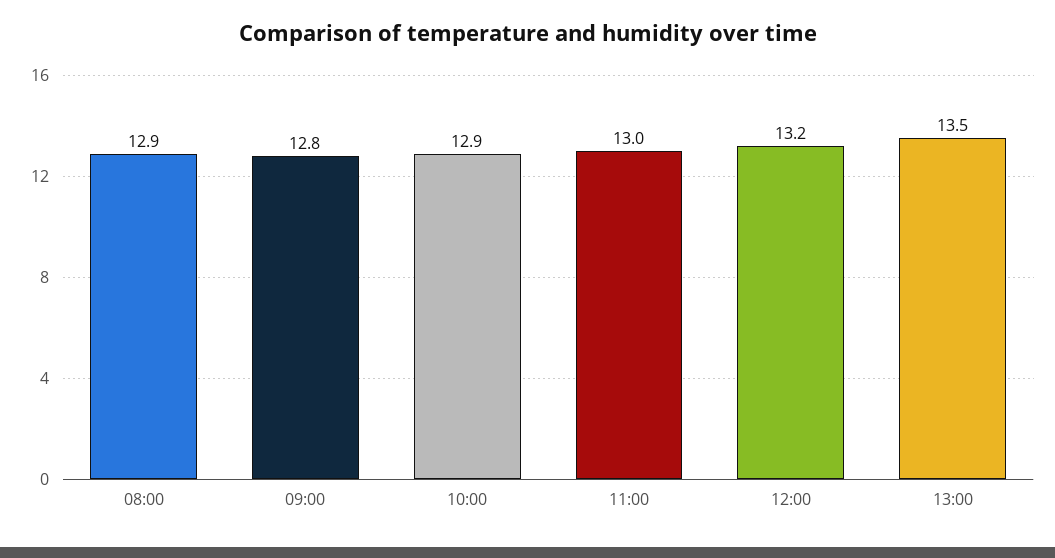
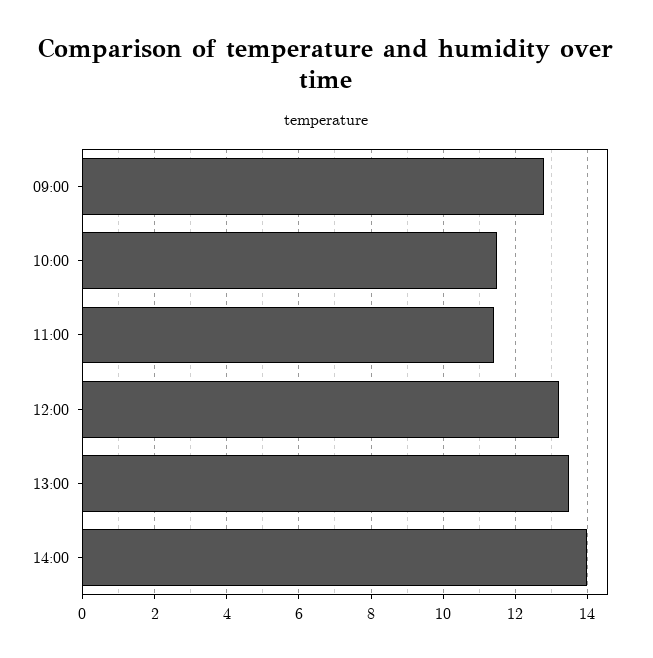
08:00: 12.9 -> none
10:00: 12.9 -> 11.5
11:00: 13 -> 11.5
14:00: none -> 14

